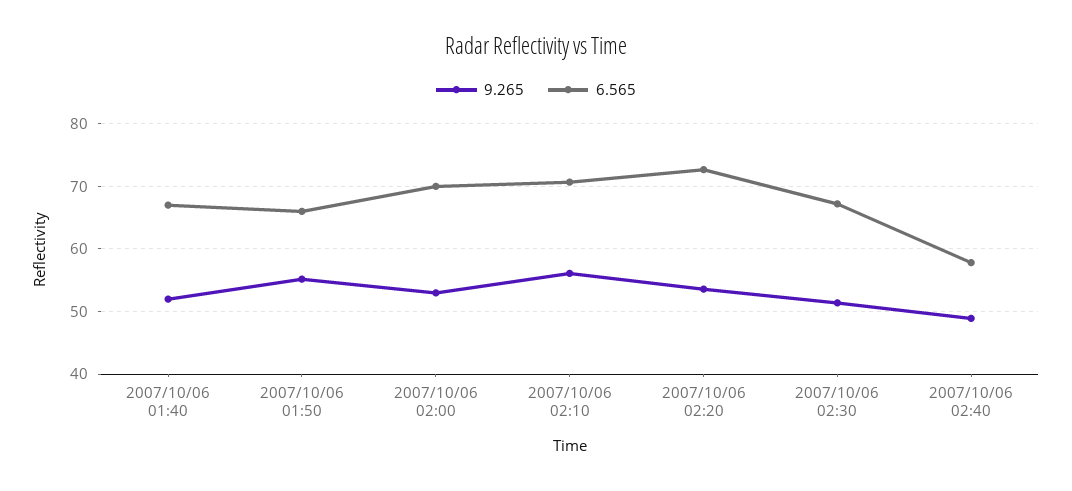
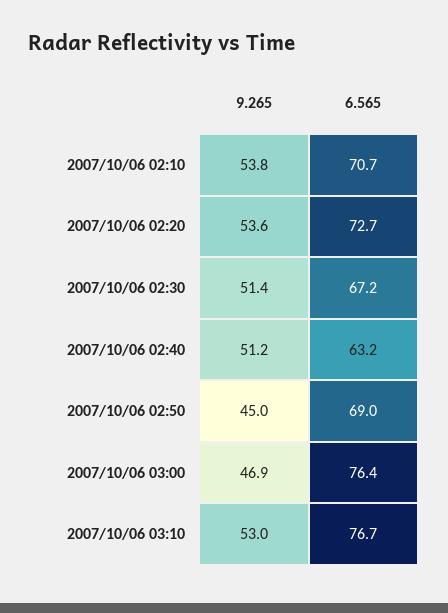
9.265, 2007/10/06 01:40: 52 -> none
6.565, 2007/10/06 01:40: 67 -> none
9.265, 2007/10/06 01:50: 55 -> none
6.565, 2007/10/06 01:50: 66 -> none
9.265, 2007/10/06 02:00: 53 -> none
6.565, 2007/10/06 02:00: 70 -> none
9.265, 2007/10/06 02:10: 56 -> 53.8
9.265, 2007/10/06 02:40: 49 -> 51.2
6.565, 2007/10/06 02:40: 58 -> 63.2
9.265, 2007/10/06 02:50: none -> 45
6.565, 2007/10/06 02:50: none -> 69
9.265, 2007/10/06 03:00: none -> 46.9
6.565, 2007/10/06 03:00: none -> 76.4
9.265, 2007/10/06 03:10: none -> 53
6.565, 2007/10/06 03:10: none -> 76.7

